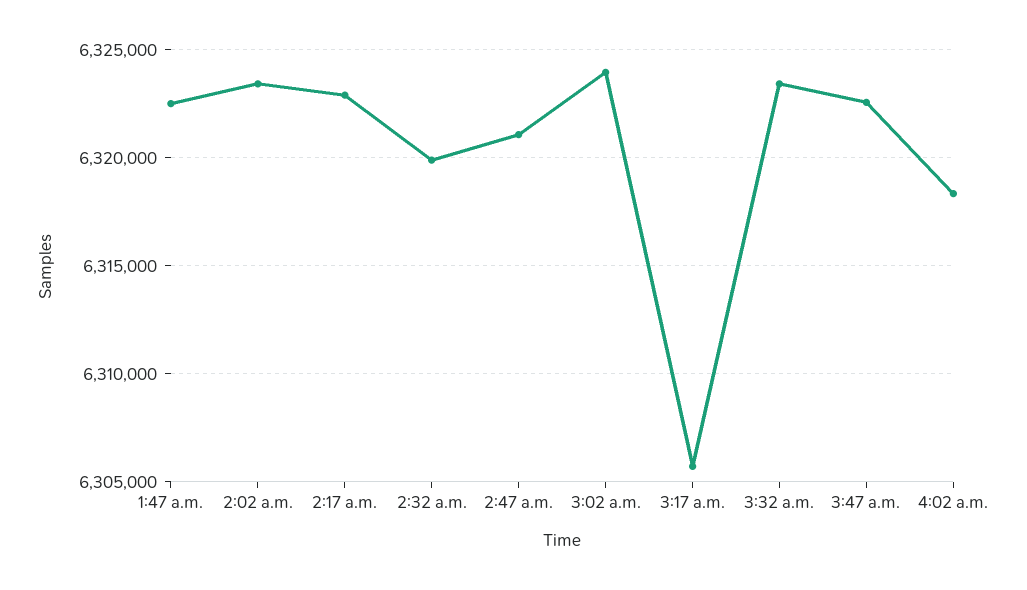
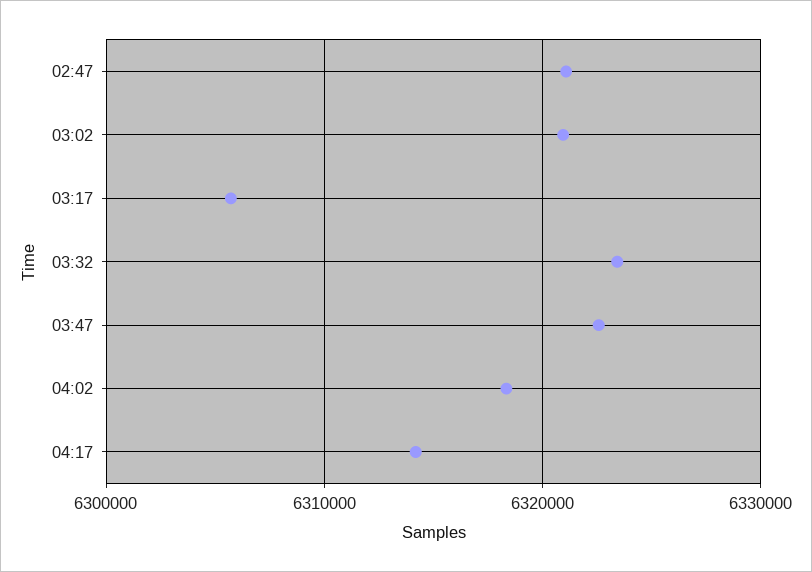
1:47 a.m.: 6322500 -> none
2:02 a.m.: 6323500 -> none
2:17 a.m.: 6323000 -> none
2:32 a.m.: 6320000 -> none
3:02 a.m.: 6324000 -> 6321000
04:17: none -> 6314000

